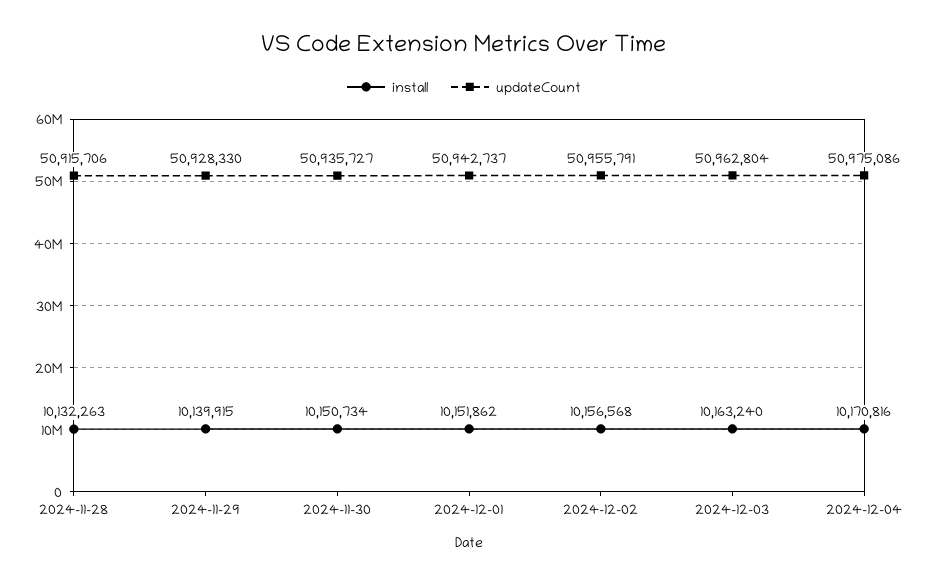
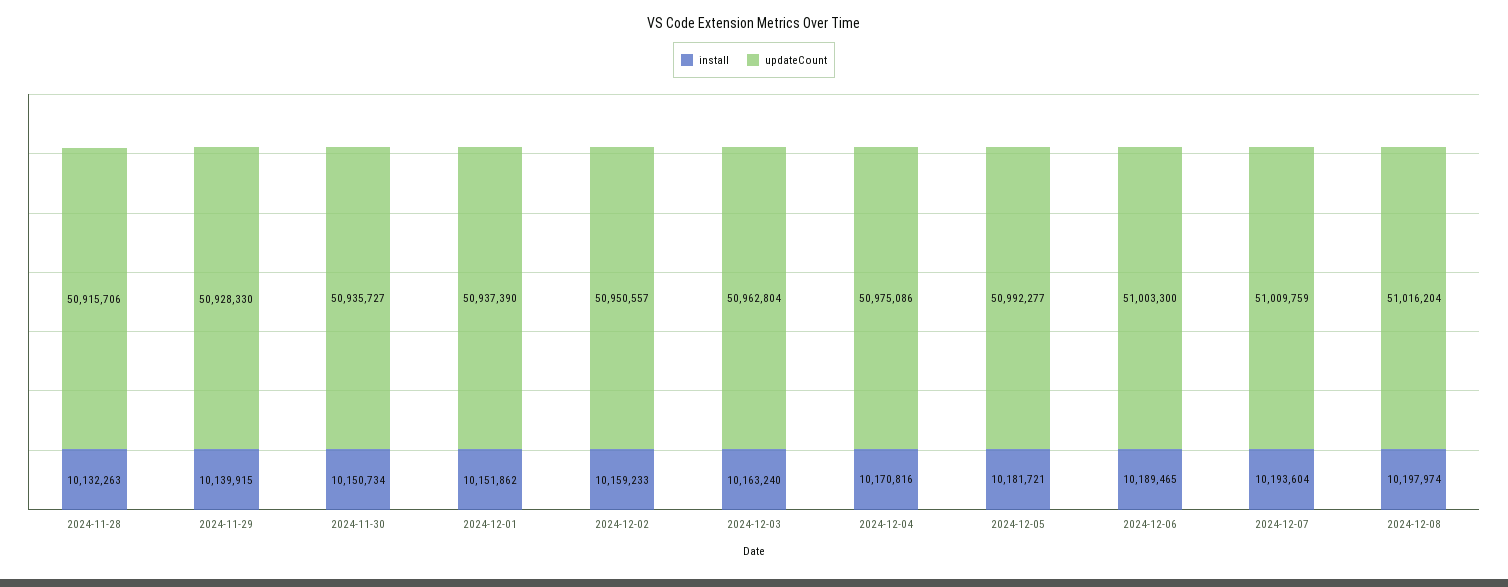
updateCount, 2024-12-01: 50942737 -> 50937390
install, 2024-12-02: 10156568 -> 10159233
updateCount, 2024-12-02: 50955791 -> 50950557
install, 2024-12-05: none -> 10181721
updateCount, 2024-12-05: none -> 50992277
install, 2024-12-06: none -> 10189465
updateCount, 2024-12-06: none -> 51003300
install, 2024-12-07: none -> 10193604
updateCount, 2024-12-07: none -> 51009759
install, 2024-12-08: none -> 10197974
updateCount, 2024-12-08: none -> 51016204

